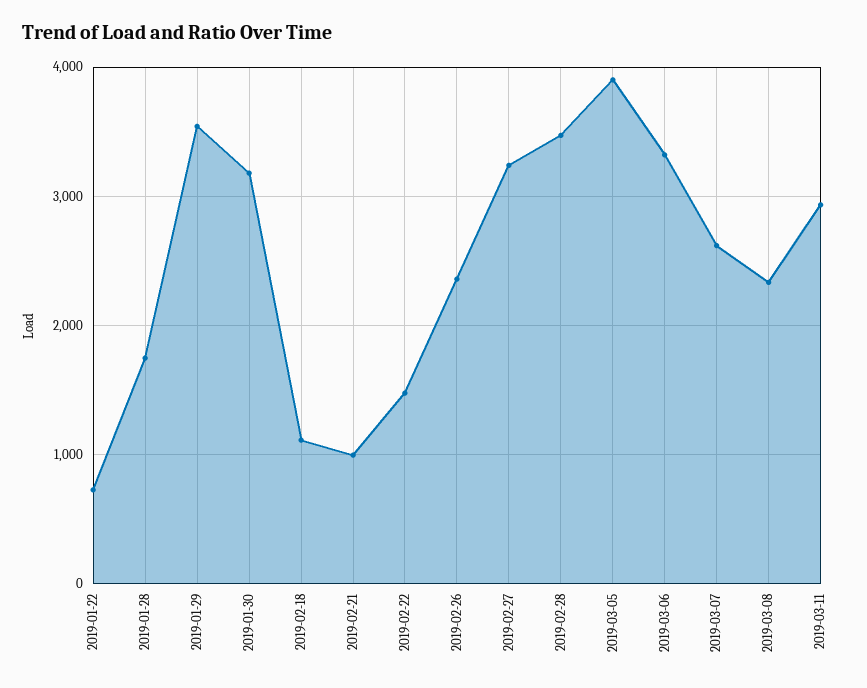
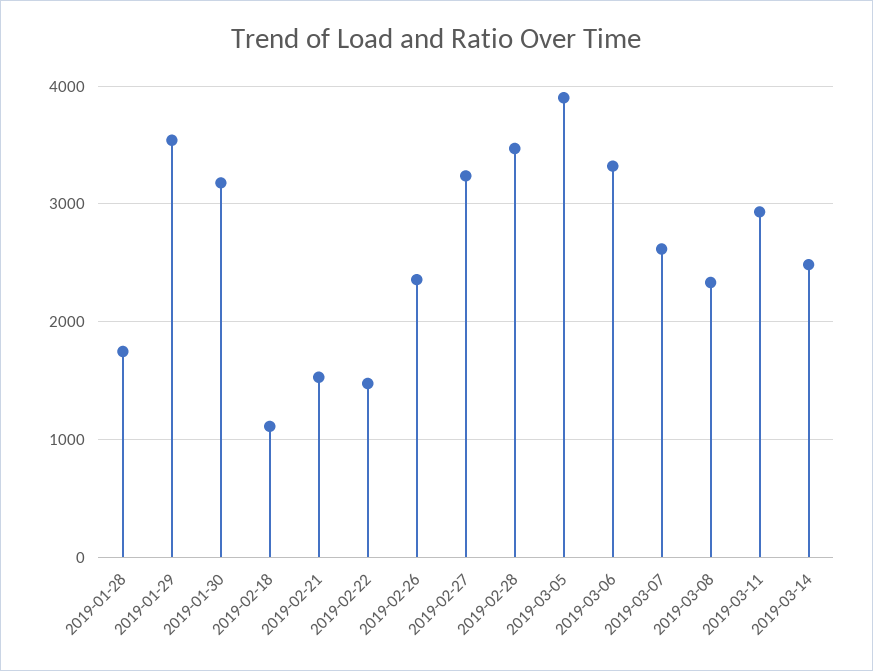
2019-01-22: 700 -> none
2019-02-21: 1000 -> 1500
2019-03-14: none -> 2500

